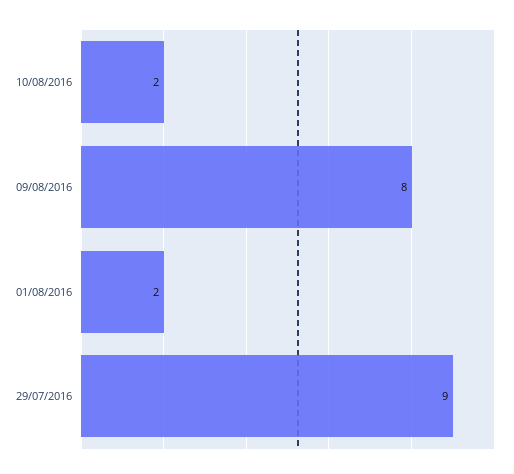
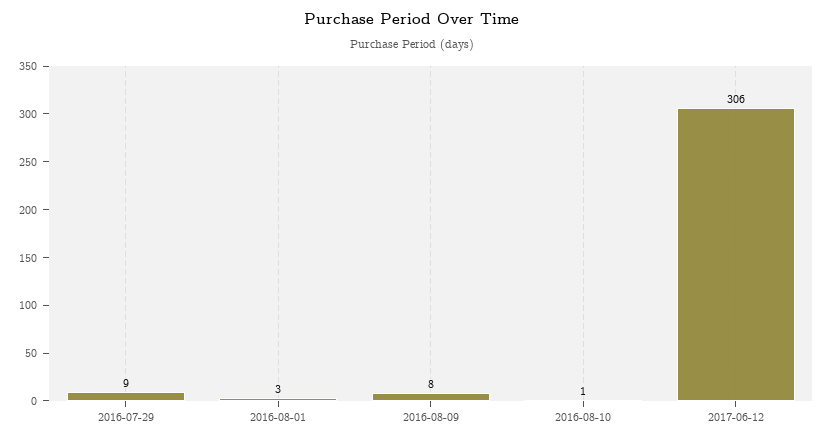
10/08/2016: 2 -> 1
01/08/2016: 2 -> 3
2017-06-12: none -> 306

